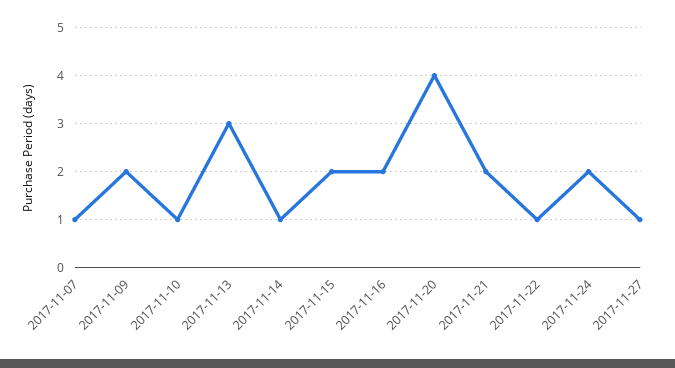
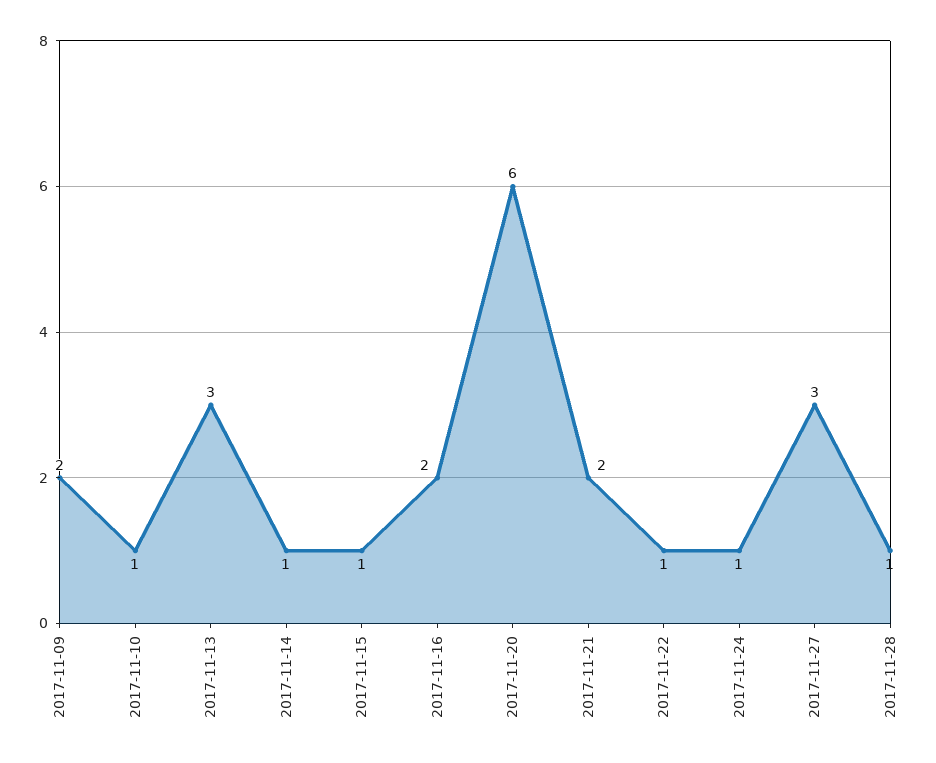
2017-11-07: 1 -> none
2017-11-15: 2 -> 1
2017-11-20: 4 -> 6
2017-11-24: 2 -> 1
2017-11-27: 1 -> 3
2017-11-28: none -> 1

